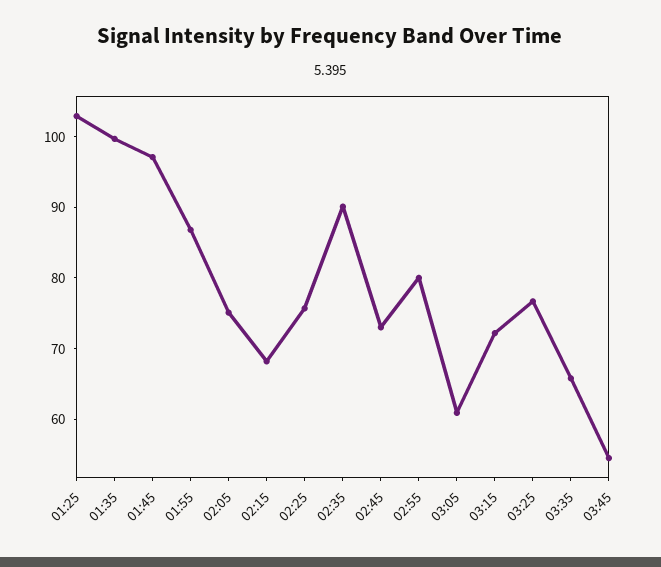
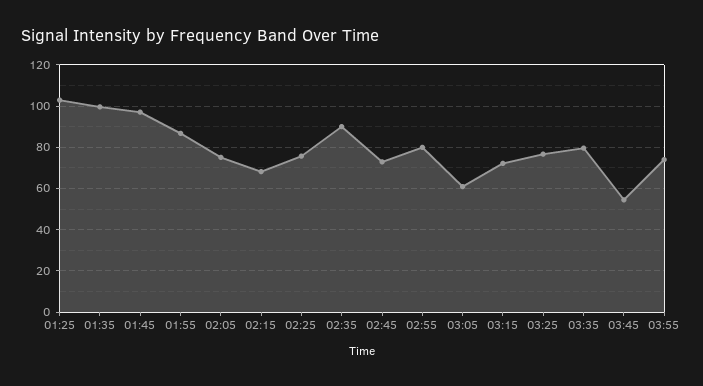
03:35: 66 -> 80
03:55: none -> 75

